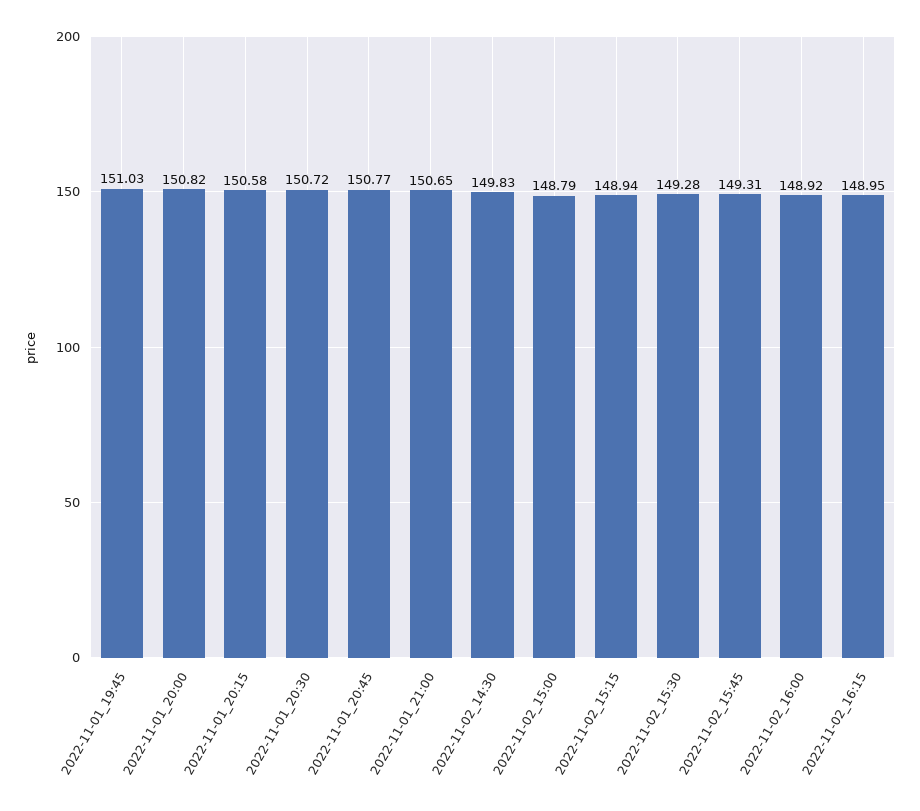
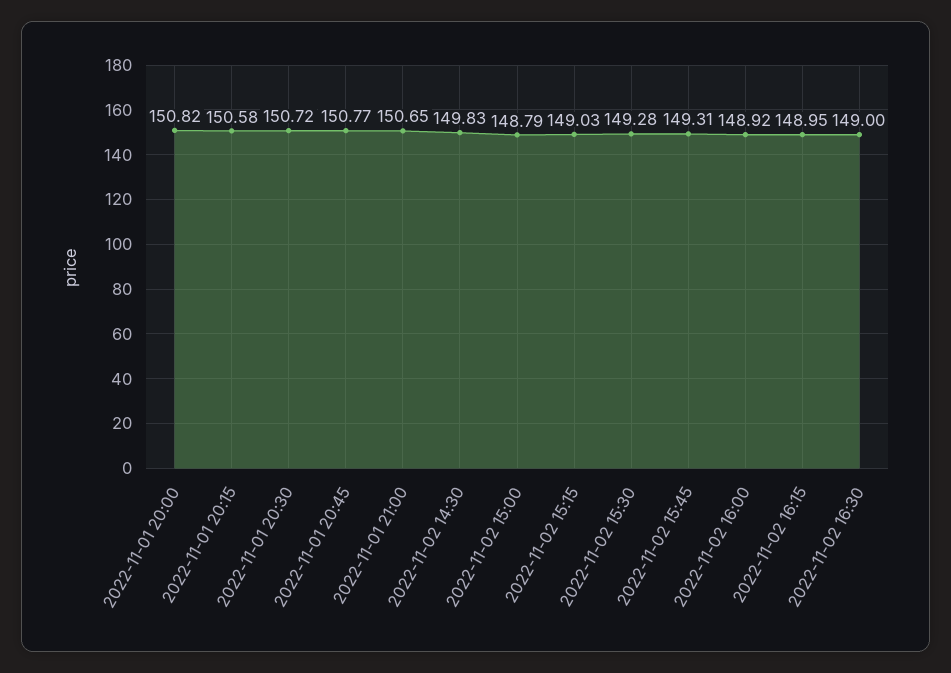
2022-11-01_19:45: 151.03 -> none
2022-11-02_15:15: 148.94 -> 149.03
2022-11-02 16:30: none -> 149

